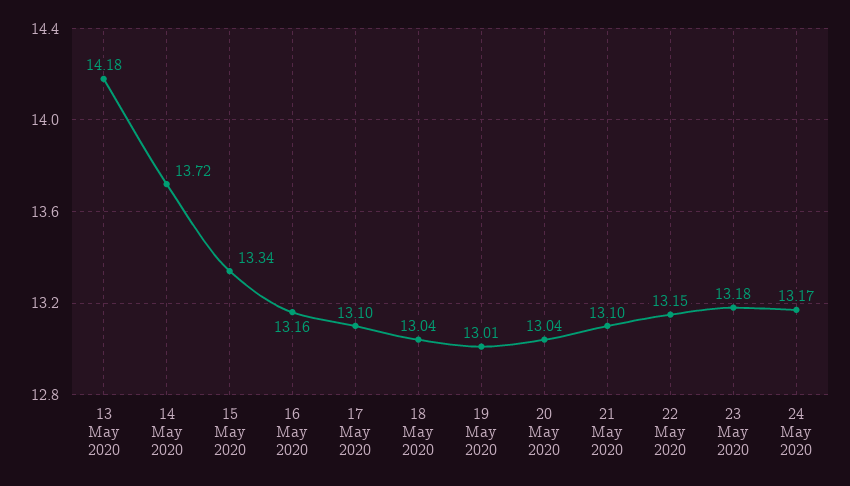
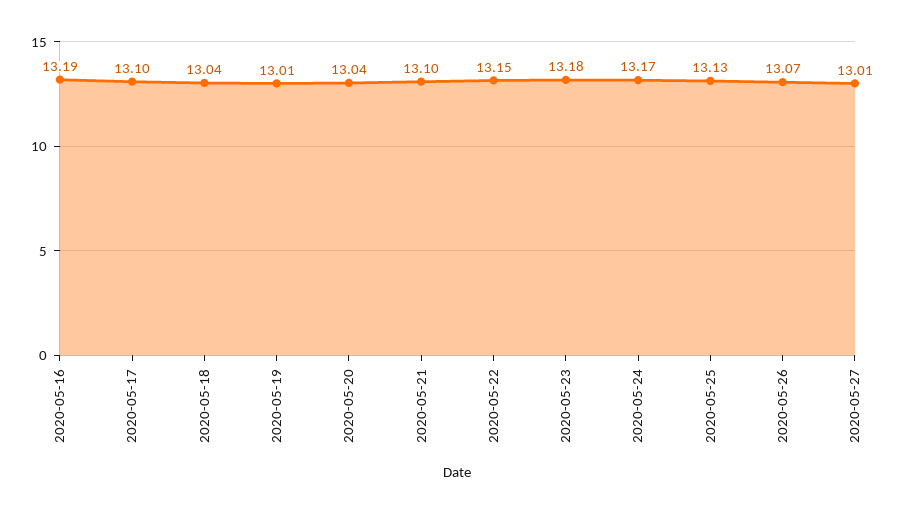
13 May 2020: 14.18 -> none
14 May 2020: 13.72 -> none
15 May 2020: 13.34 -> none
16 May 2020: 13.16 -> 13.19
2020-05-25: none -> 13.13
2020-05-26: none -> 13.07
2020-05-27: none -> 13.01

